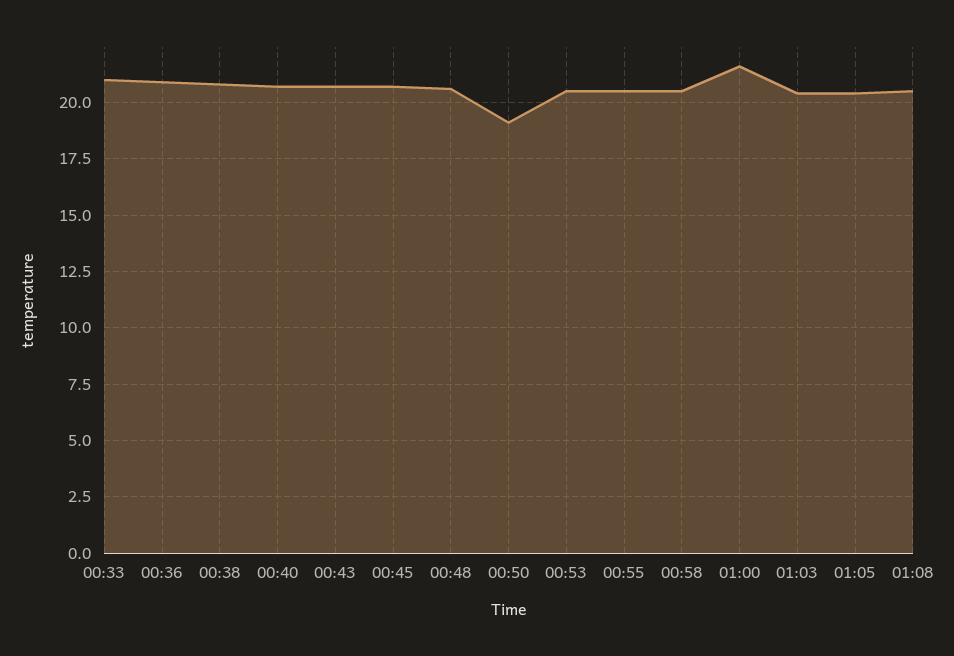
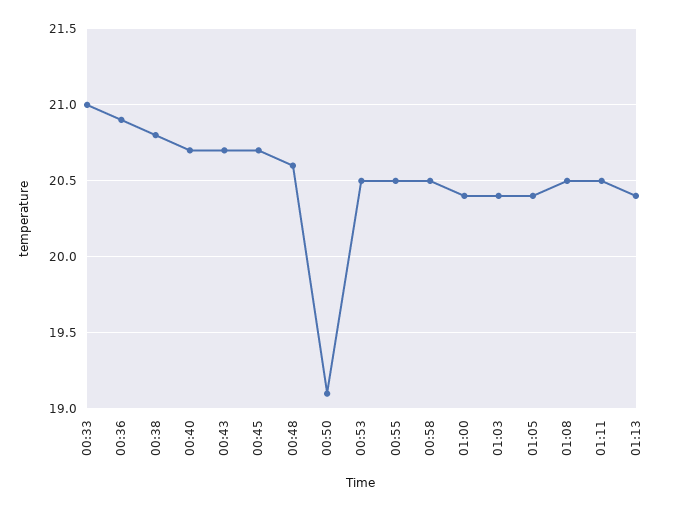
01:00: 21.5 -> 20.4
01:11: none -> 20.5
01:13: none -> 20.4

